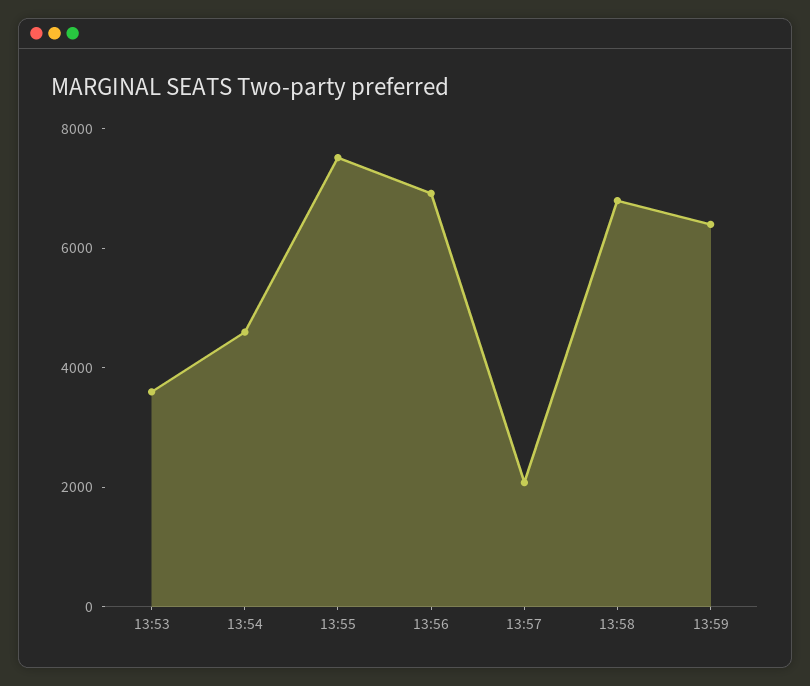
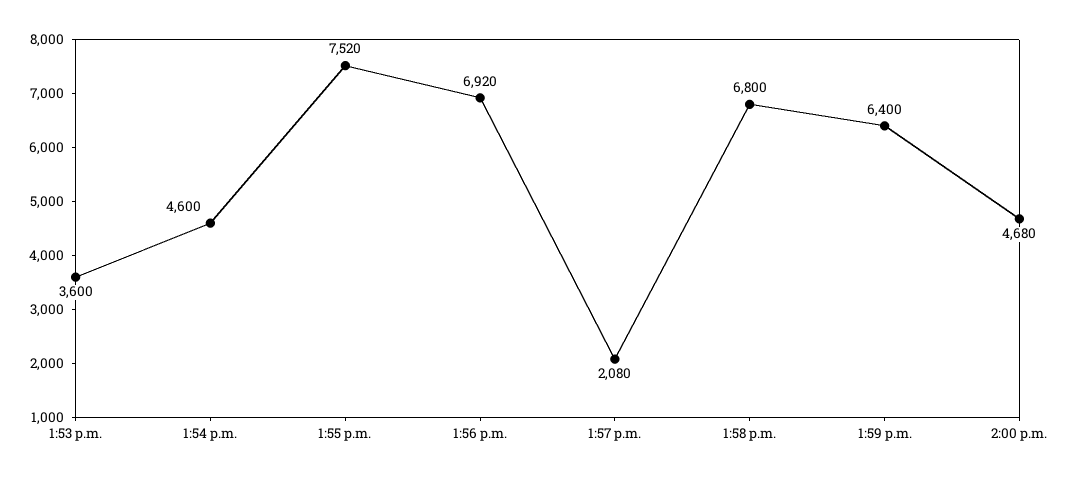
2:00 p.m.: none -> 4680

